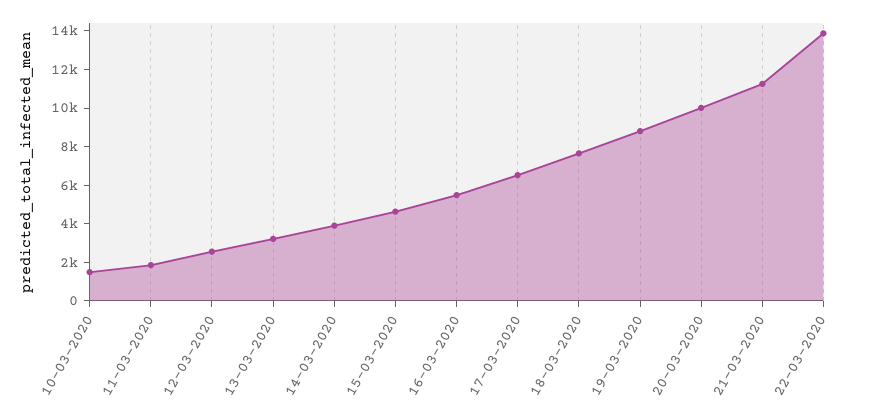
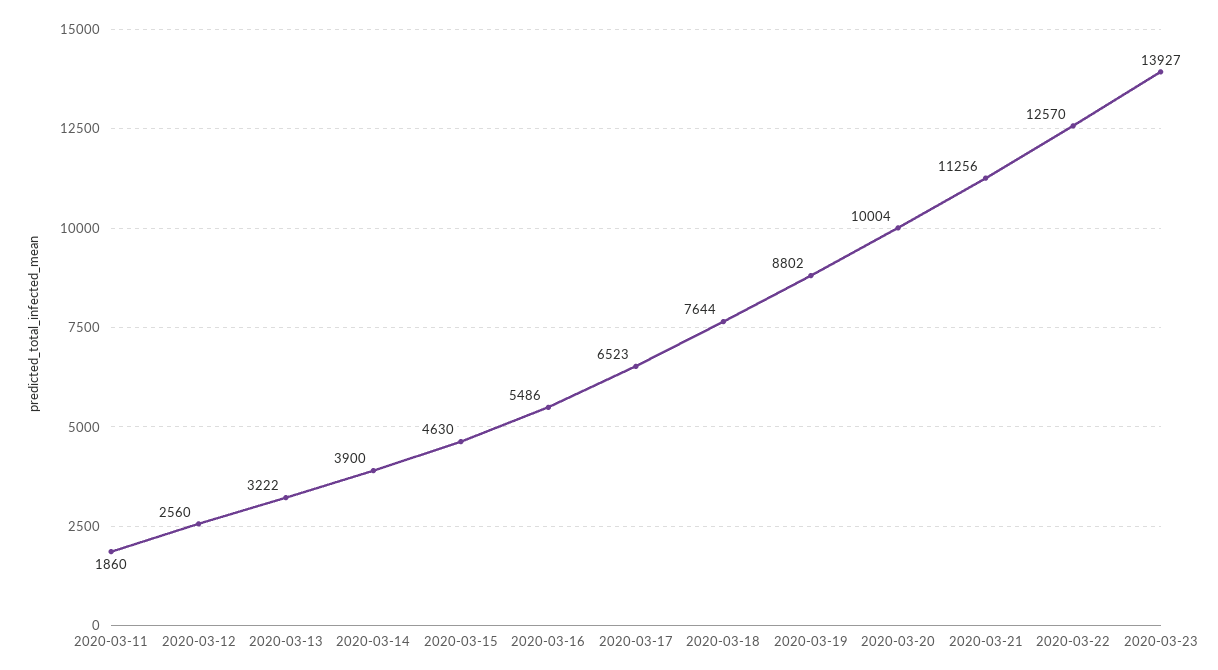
10-03-2020: 1500 -> none
22-03-2020: 14000 -> 12570
2020-03-23: none -> 13927

